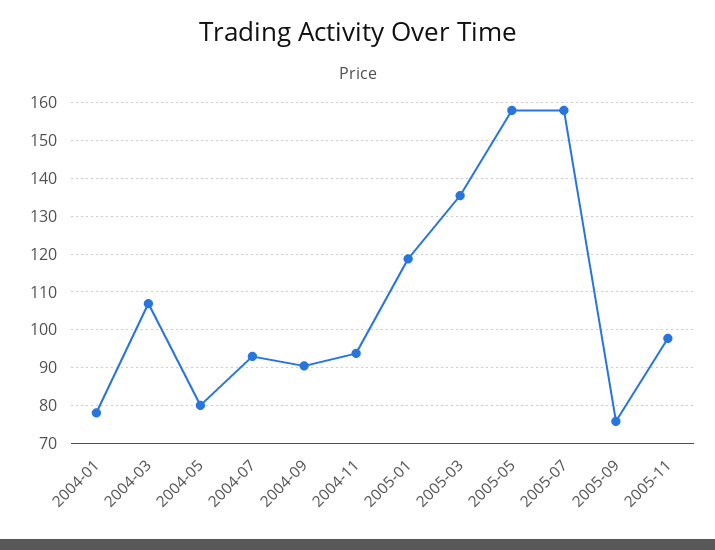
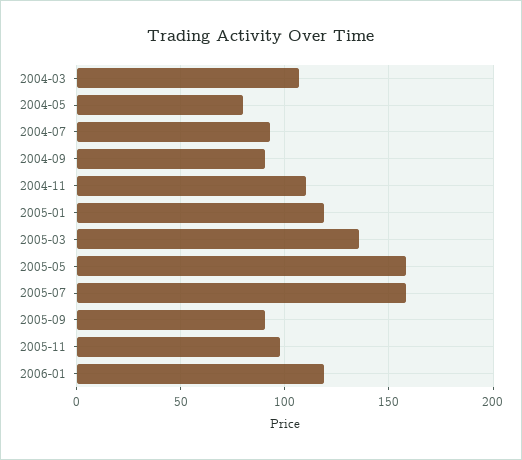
2004-01: 78 -> none
2004-11: 94 -> 110
2005-09: 76 -> 90
2006-01: none -> 120

